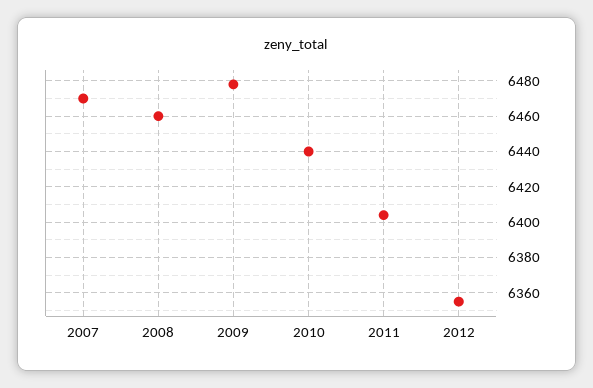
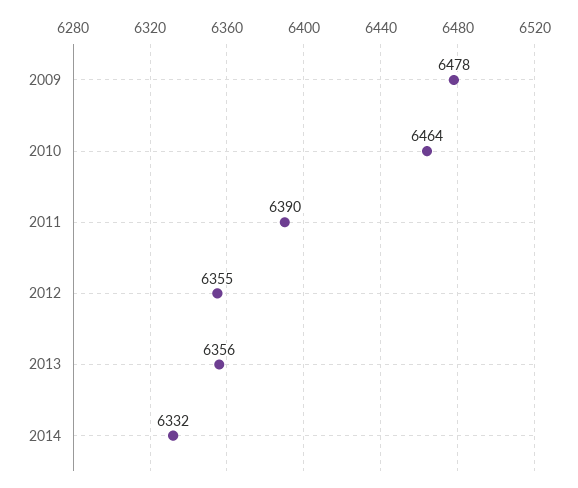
2007: 6470 -> none
2008: 6460 -> none
2010: 6440 -> 6464
2011: 6405 -> 6390
2013: none -> 6356
2014: none -> 6332

